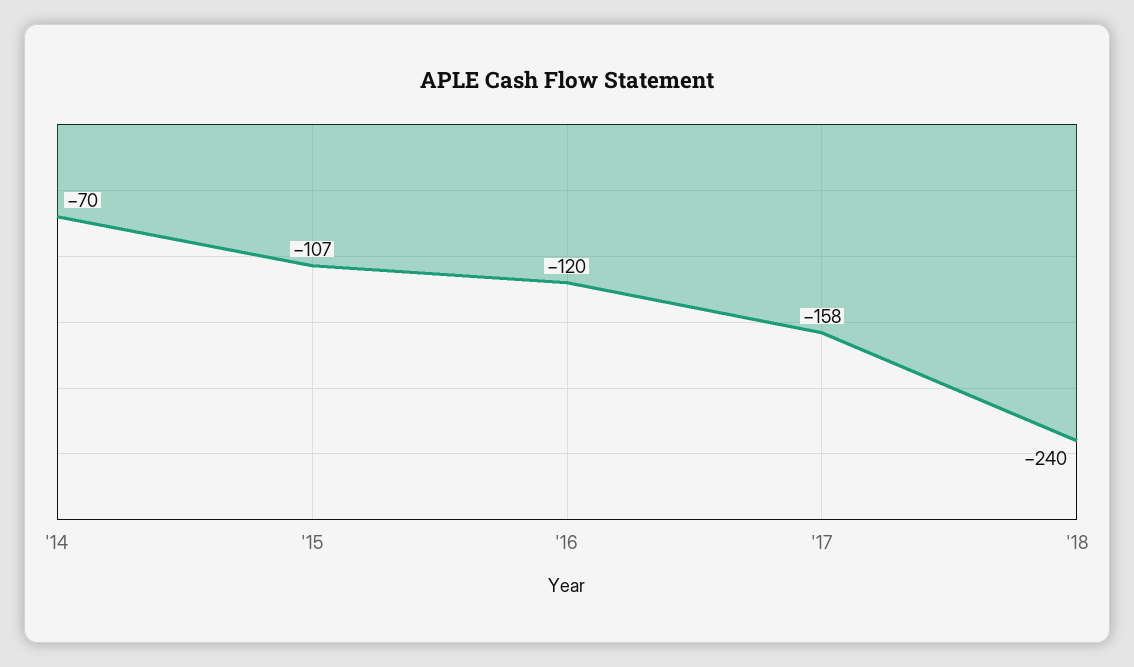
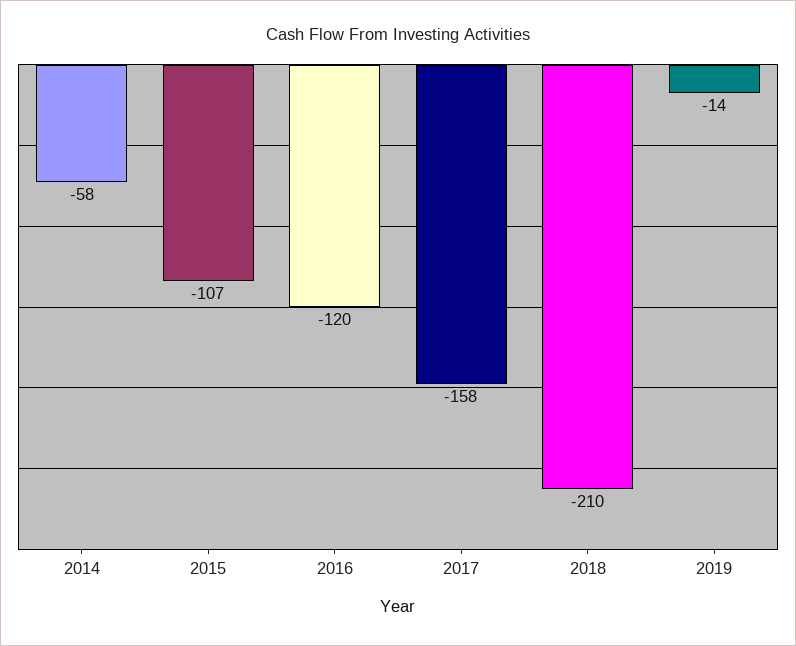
'14: -70 -> -58
'18: -240 -> -210
2019: none -> -14

